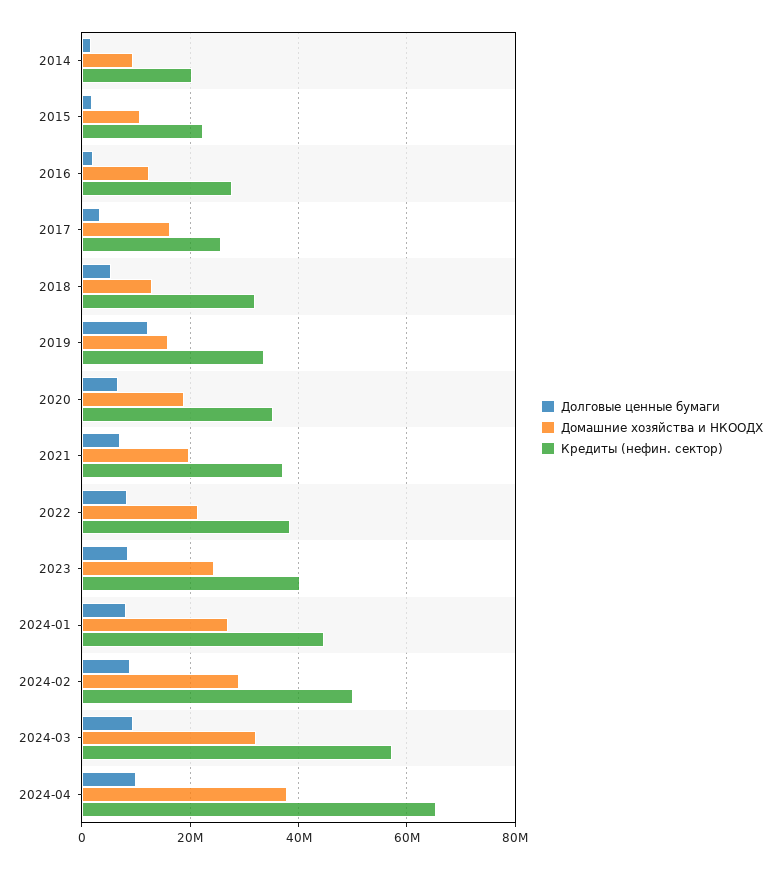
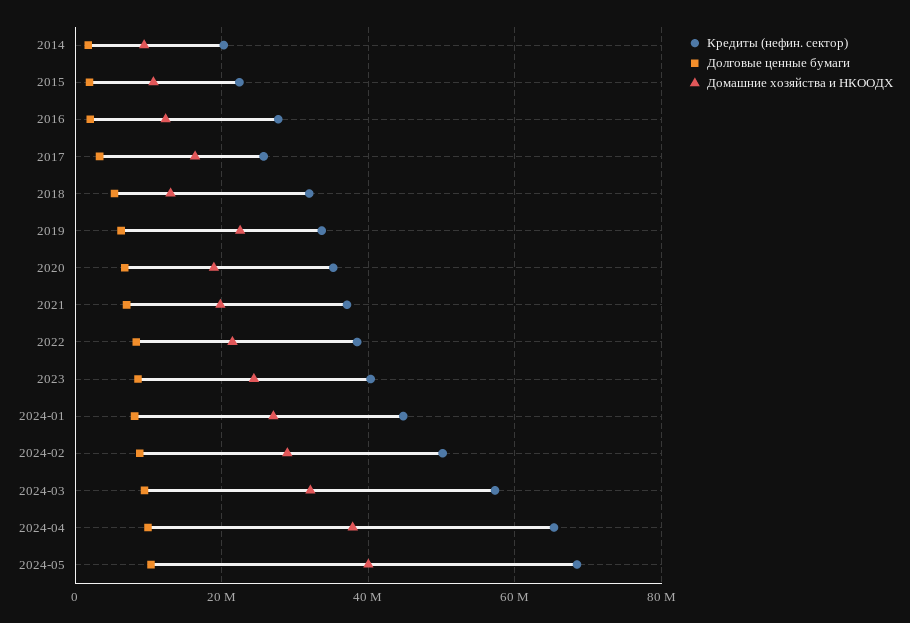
Долговые ценные бумаги, 2019: 12000000 -> 6000000
Домашние хозяйства и НКООДХ, 2019: 16000000 -> 22000000
Кредиты (нефин. сектор), 2024-05: none -> 68000000
Долговые ценные бумаги, 2024-05: none -> 10000000
Домашние хозяйства и НКООДХ, 2024-05: none -> 40000000

